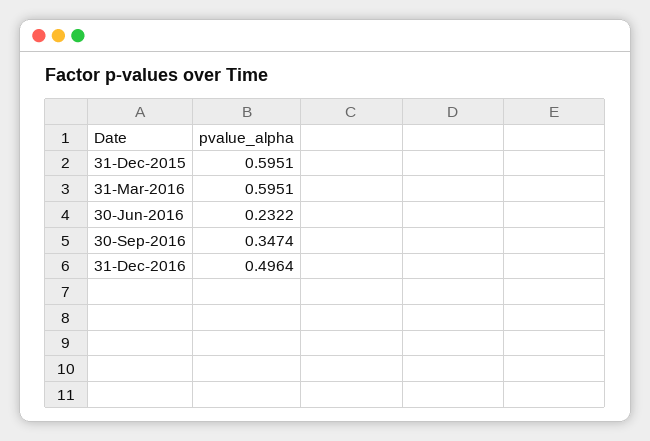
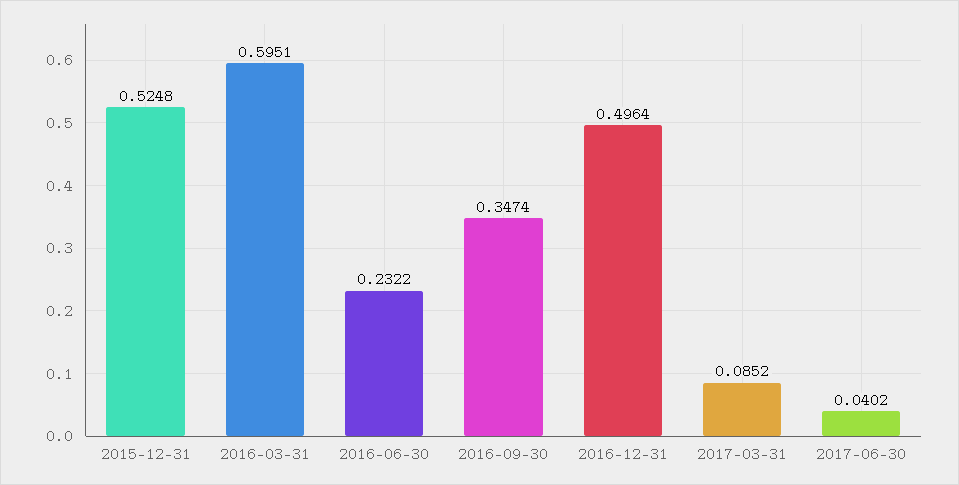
31-Dec-2015: 0.5951 -> 0.5248
2017-03-31: none -> 0.0852
2017-06-30: none -> 0.0402

